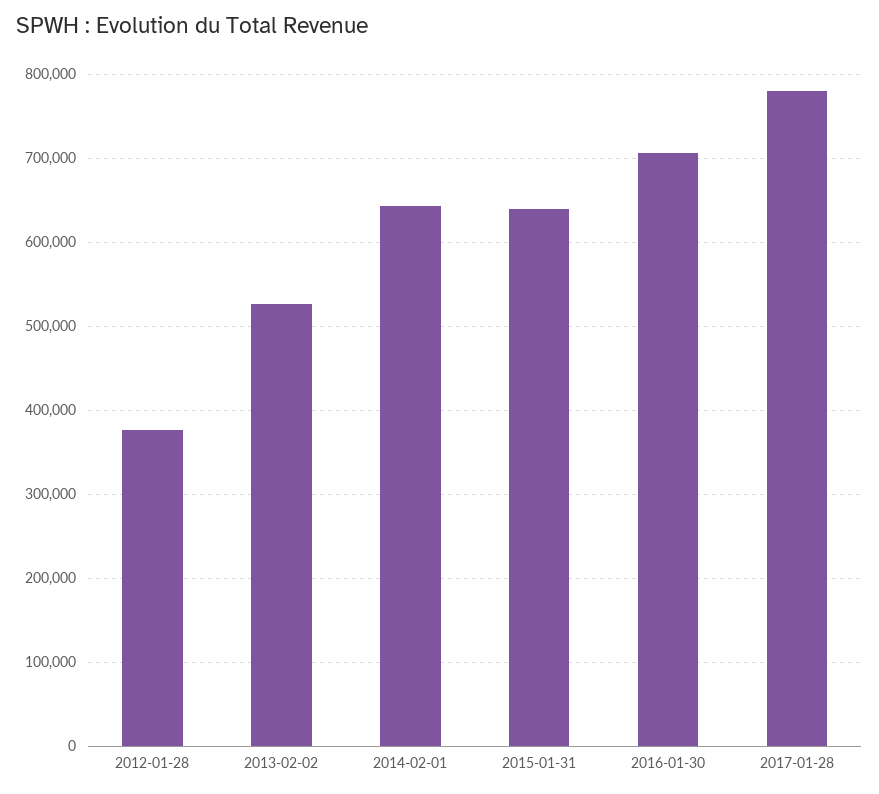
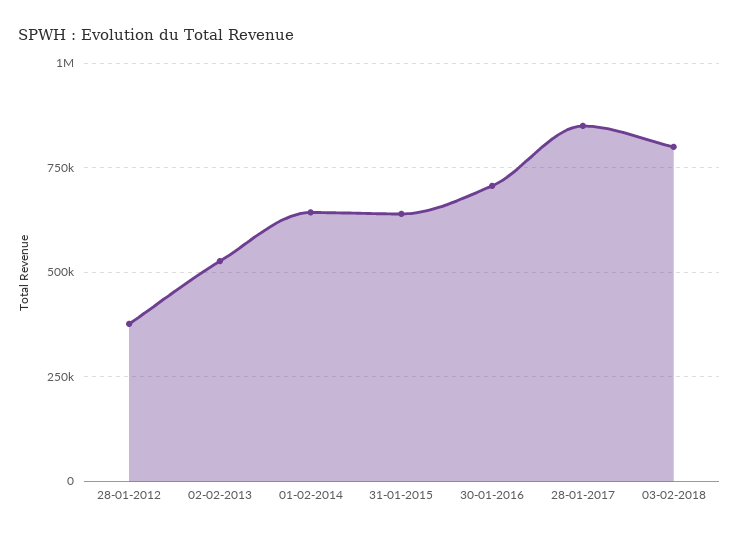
2017-01-28: 780000 -> 850000
03-02-2018: none -> 800000

